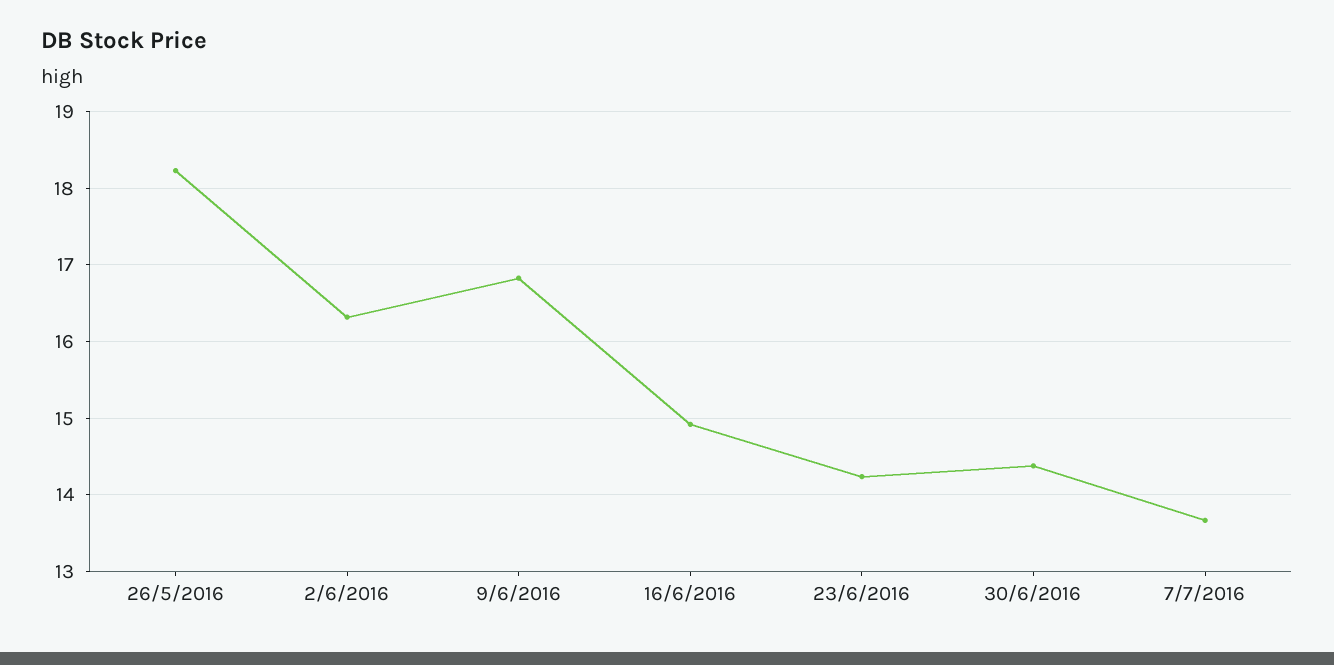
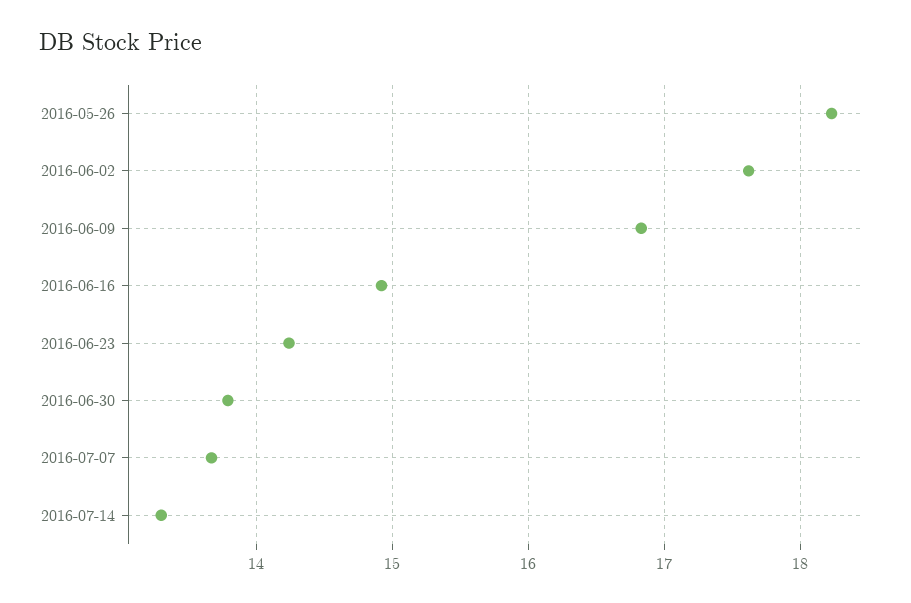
2/6/2016: 16.3 -> 17.6
30/6/2016: 14.4 -> 13.8
2016-07-14: none -> 13.3

